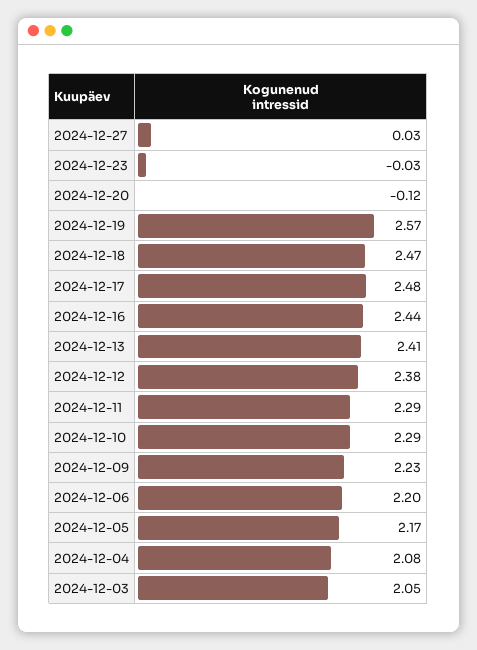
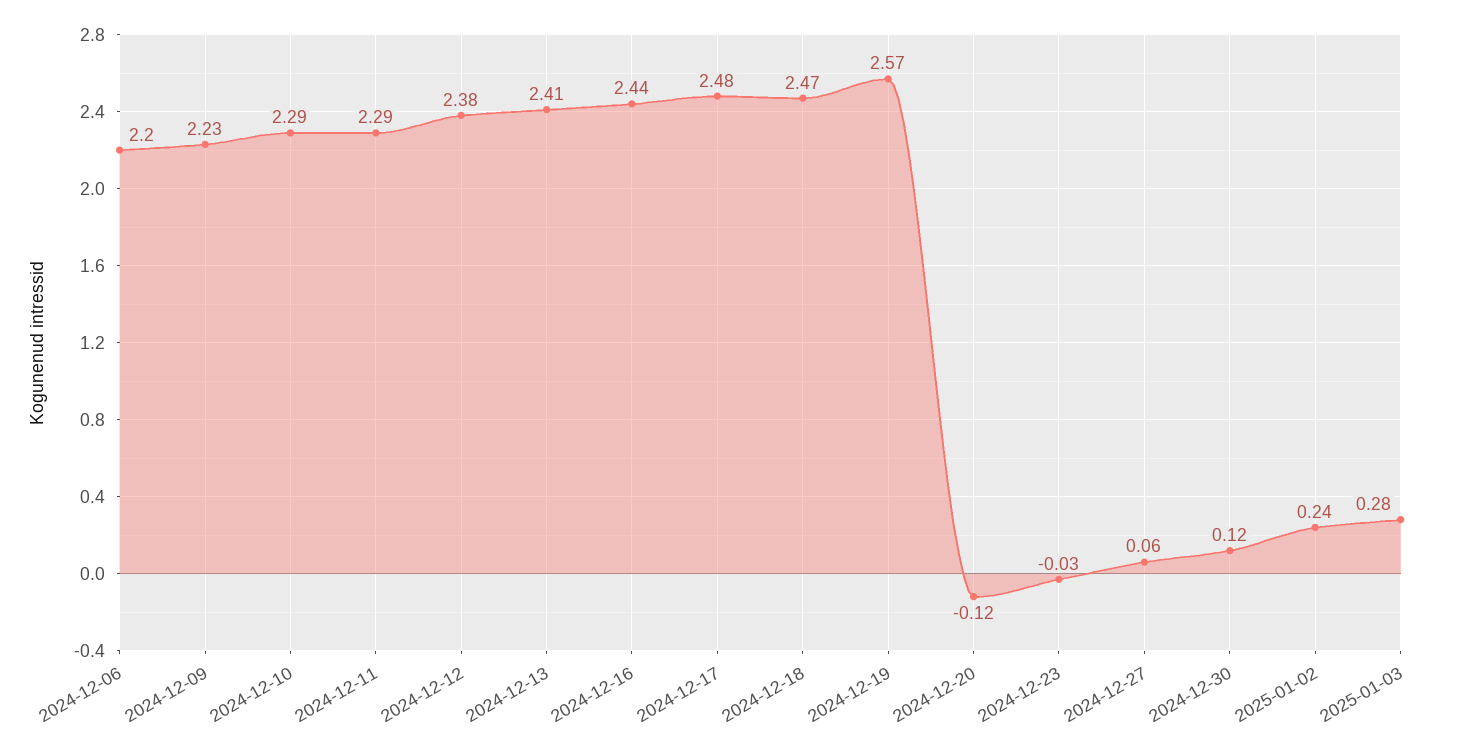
2024-12-27: 0.03 -> 0.06
2024-12-05: 2.17 -> none
2024-12-04: 2.08 -> none
2024-12-03: 2.05 -> none
2024-12-30: none -> 0.12
2025-01-02: none -> 0.24
2025-01-03: none -> 0.28

